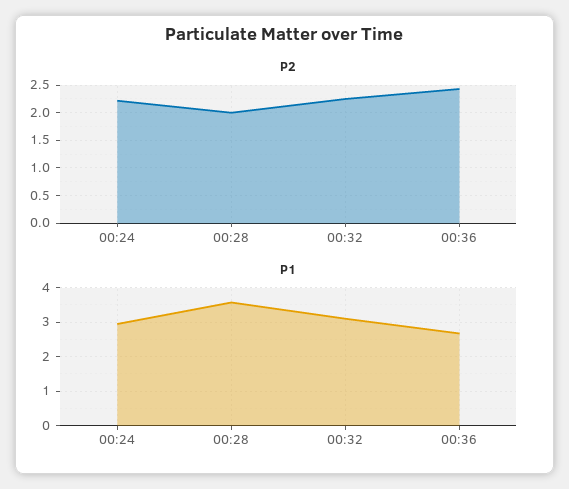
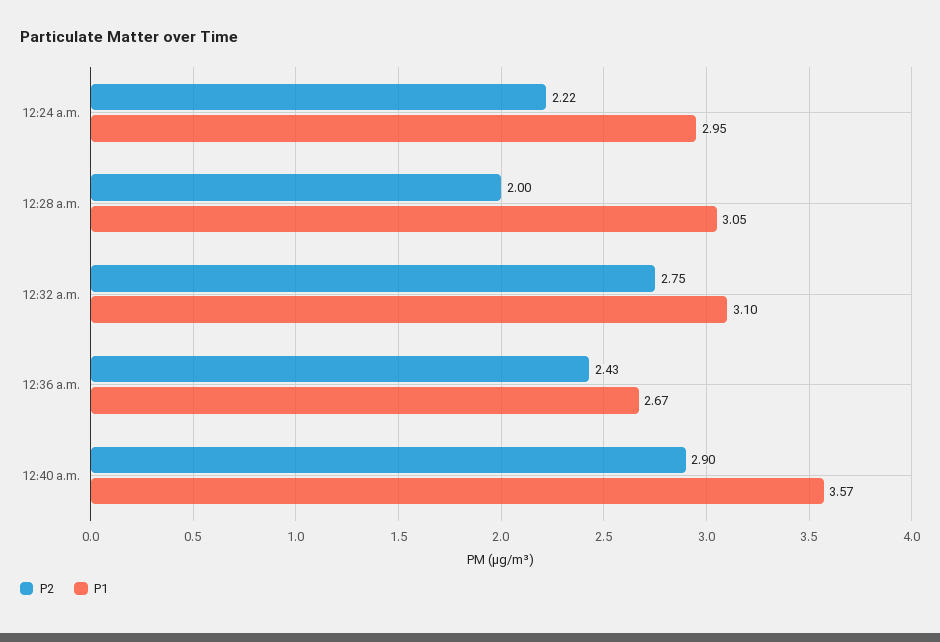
P2, 00:32: 2.25 -> 2.75
P1, 00:28: 3.6 -> 3.05
P2, 12:40 a.m.: none -> 2.9
P1, 12:40 a.m.: none -> 3.57

